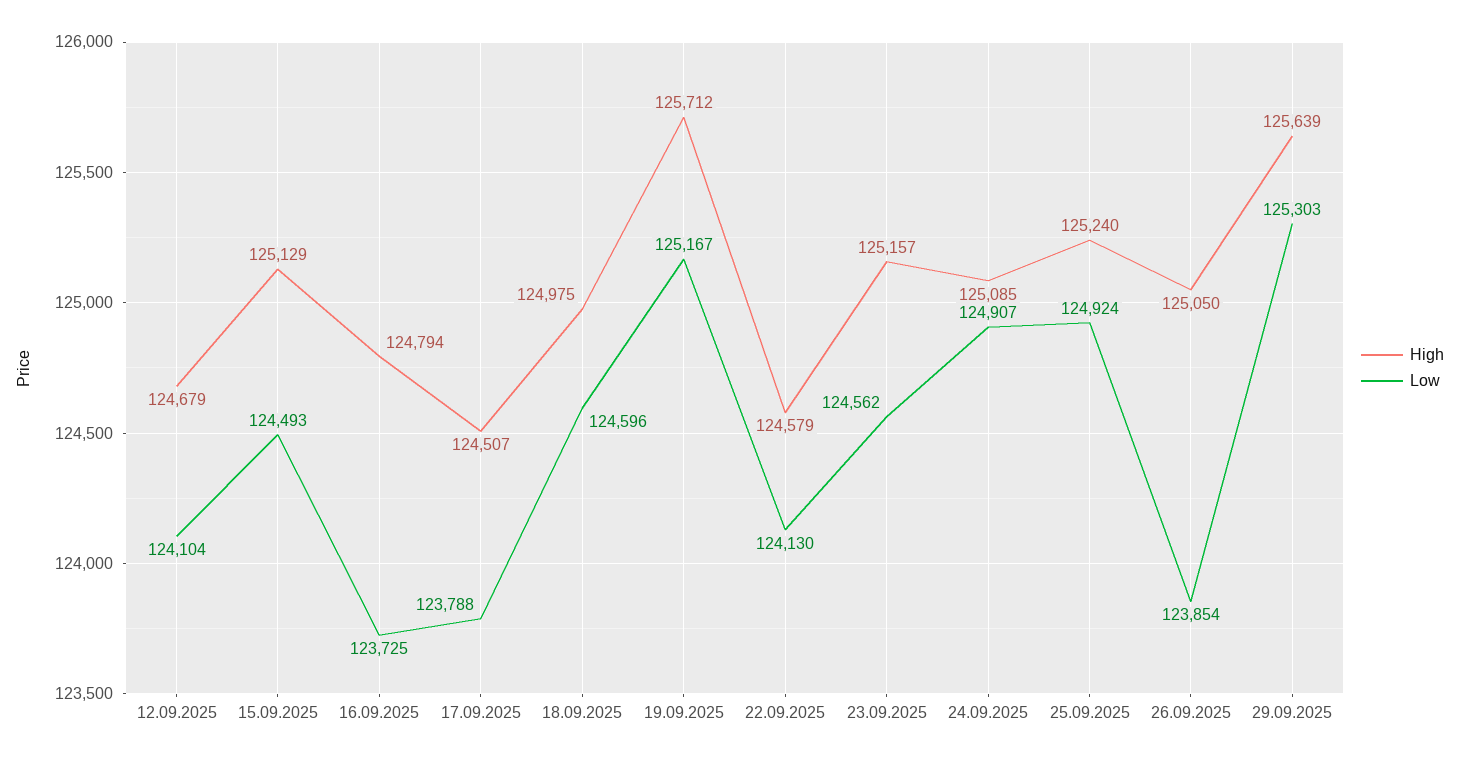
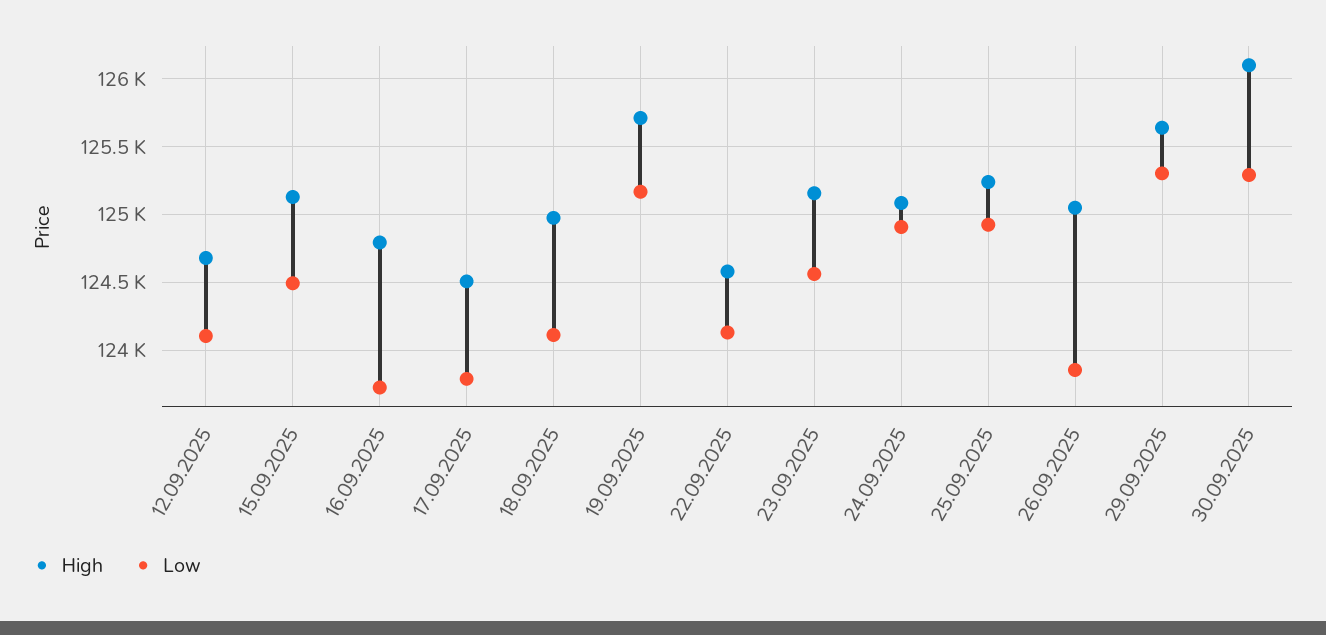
Low, 18.09.2025: 124596 -> 124100
High, 30.09.2025: none -> 126100
Low, 30.09.2025: none -> 125300

